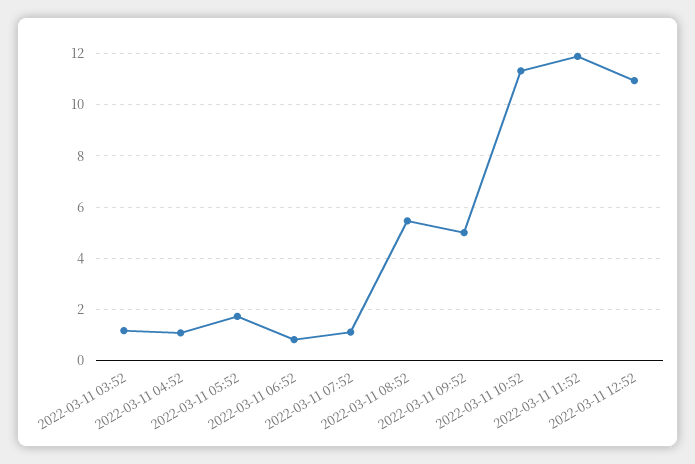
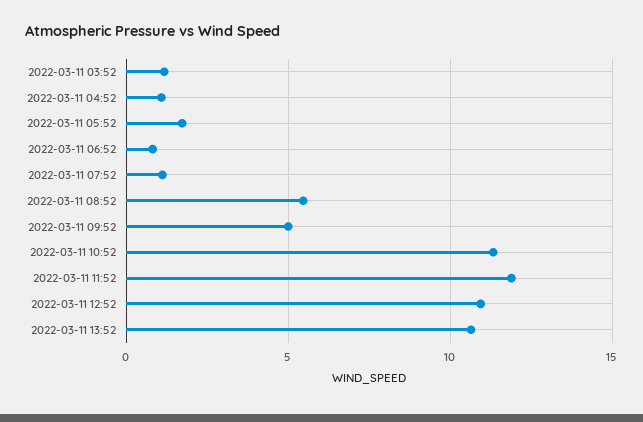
2022-03-11 13:52: none -> 10.5

